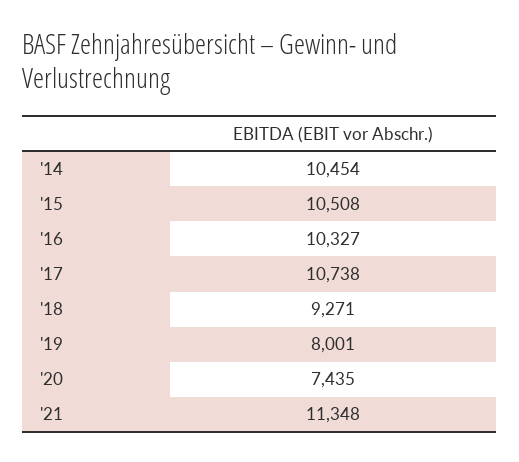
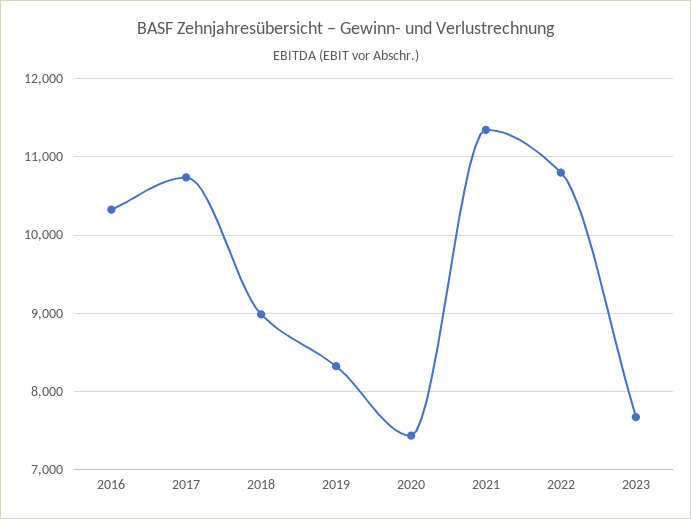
'14: 10454 -> none
'15: 10508 -> none
'18: 9271 -> 9000
'19: 8001 -> 8300
2022: none -> 10800
2023: none -> 7700

